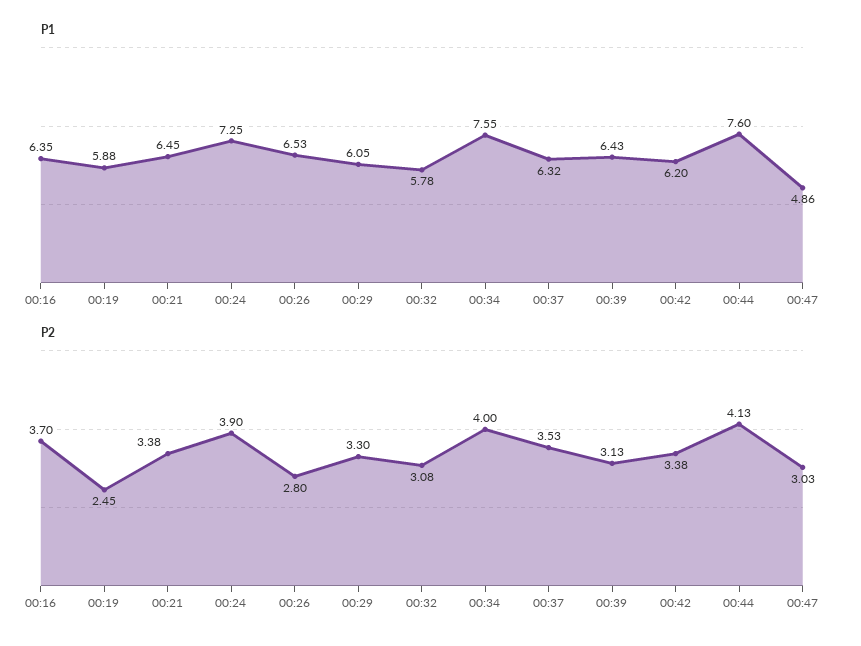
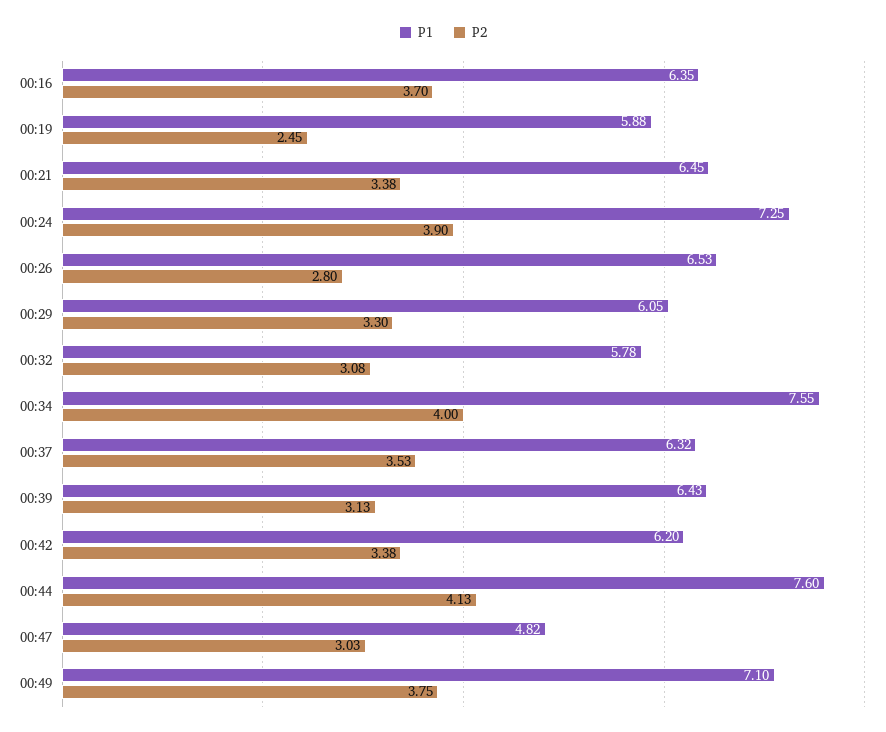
P1, 00:47: 4.86 -> 4.82
P1, 00:49: none -> 7.1
P2, 00:49: none -> 3.75

